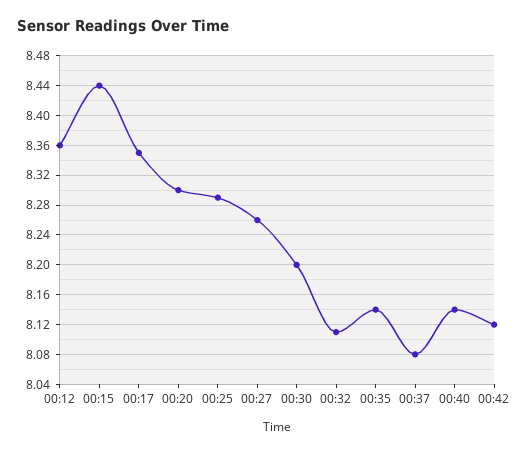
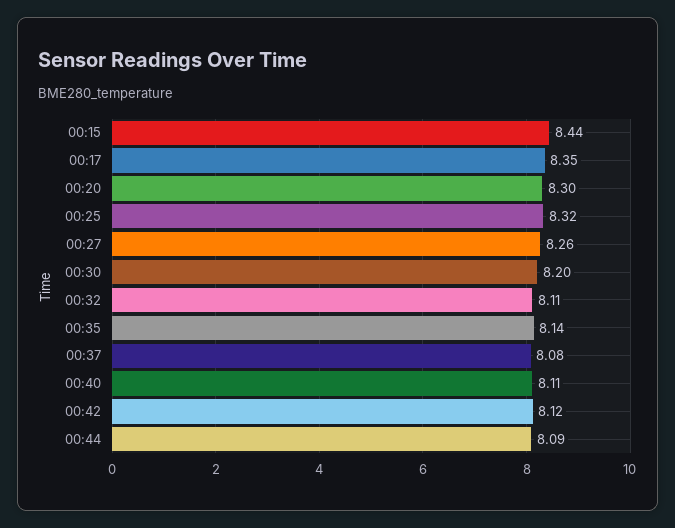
00:12: 8.36 -> none
00:25: 8.29 -> 8.32
00:40: 8.14 -> 8.11
00:44: none -> 8.09

